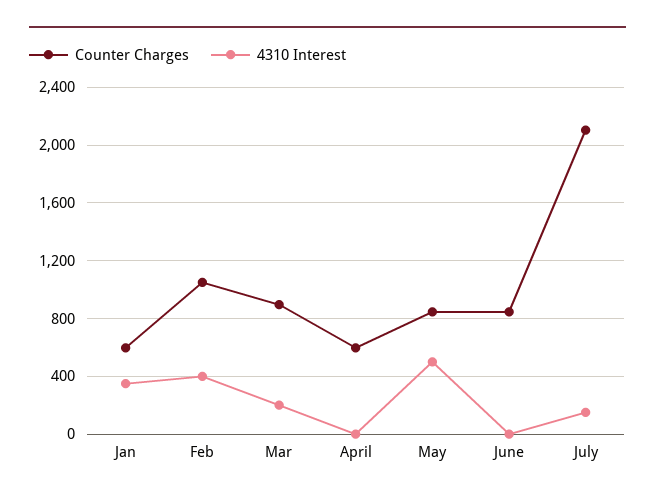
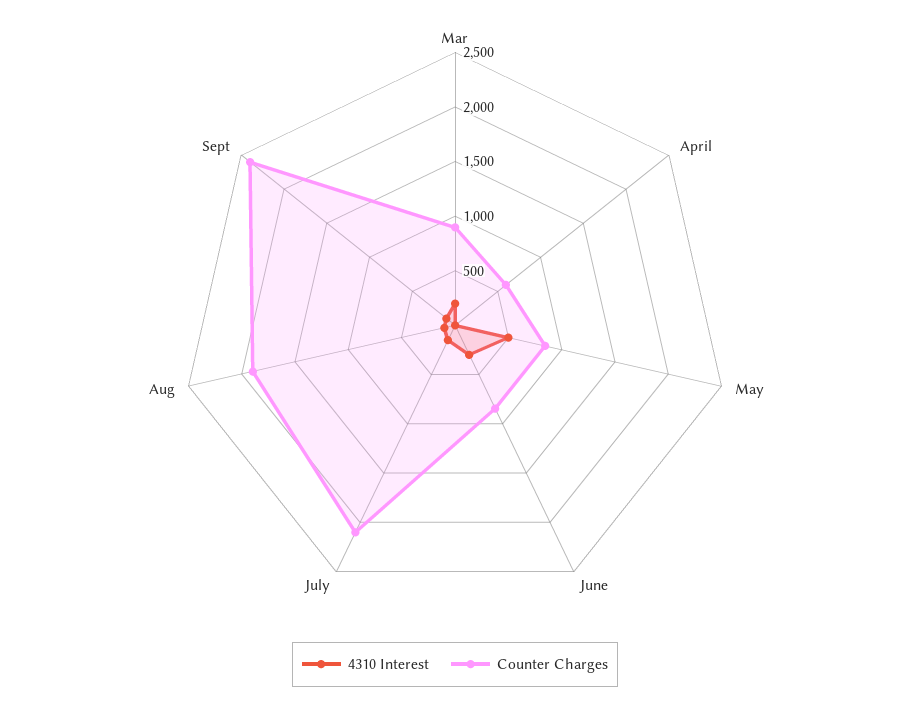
Counter Charges, Jan: 600 -> none
4310 Interest, Jan: 350 -> none
Counter Charges, Feb: 1050 -> none
4310 Interest, Feb: 400 -> none
4310 Interest, June: 0 -> 300
4310 Interest, Aug: none -> 100
Counter Charges, Aug: none -> 1900
4310 Interest, Sept: none -> 100
Counter Charges, Sept: none -> 2400

